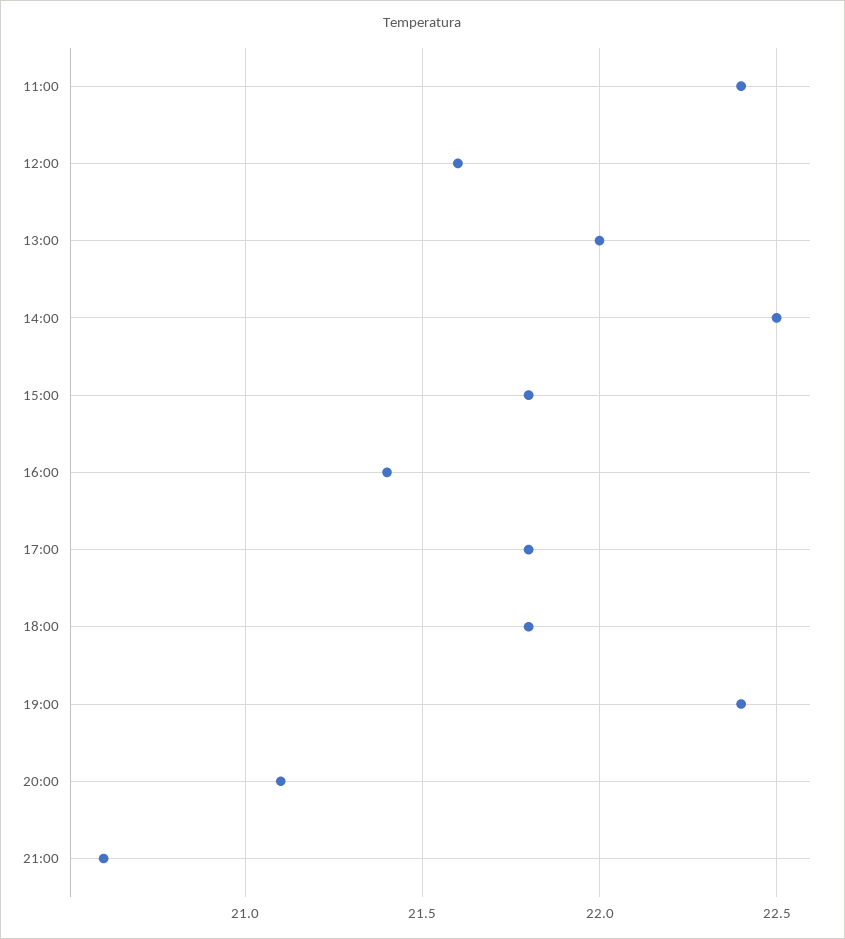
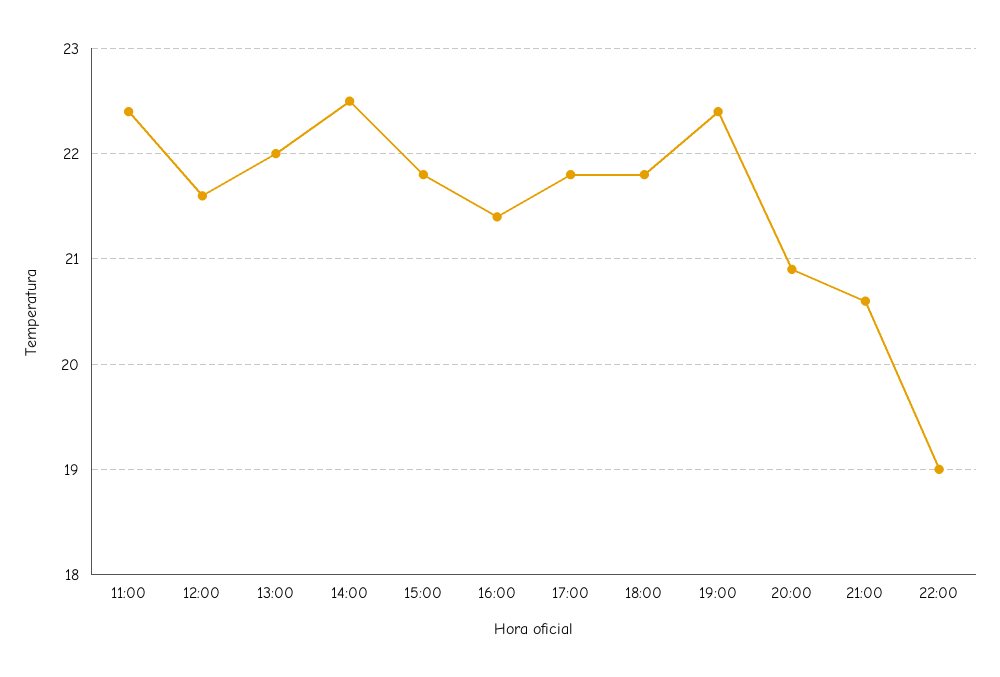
20:00: 21.1 -> 20.9
22:00: none -> 19

